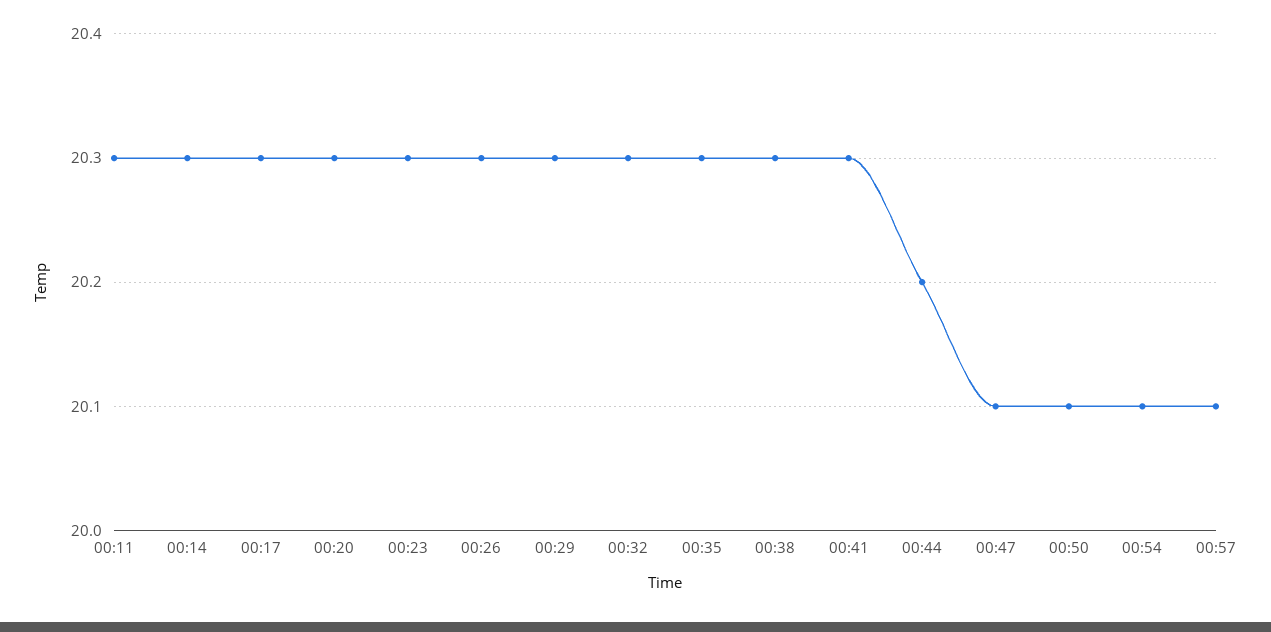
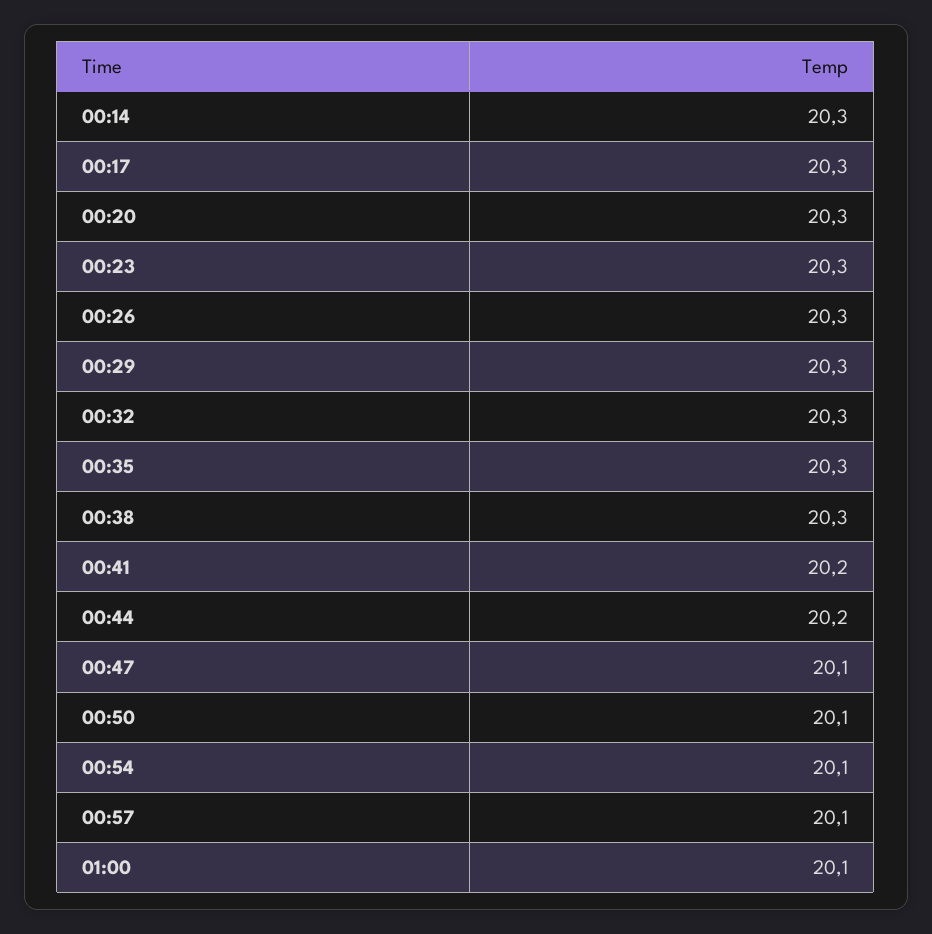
00:11: 20.3 -> none
00:41: 20.3 -> 20.2
01:00: none -> 20.1

